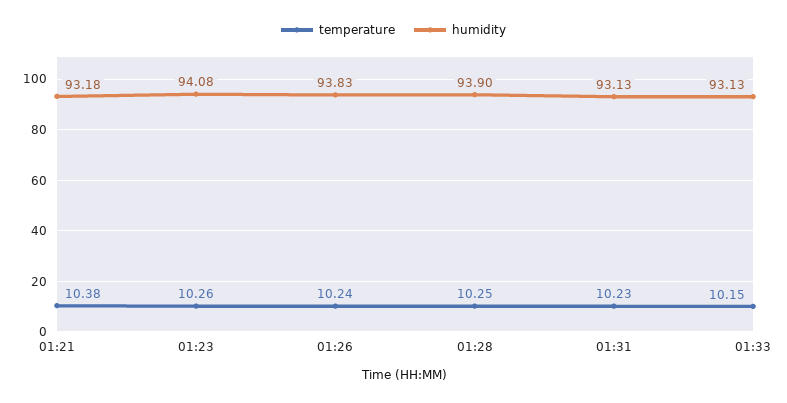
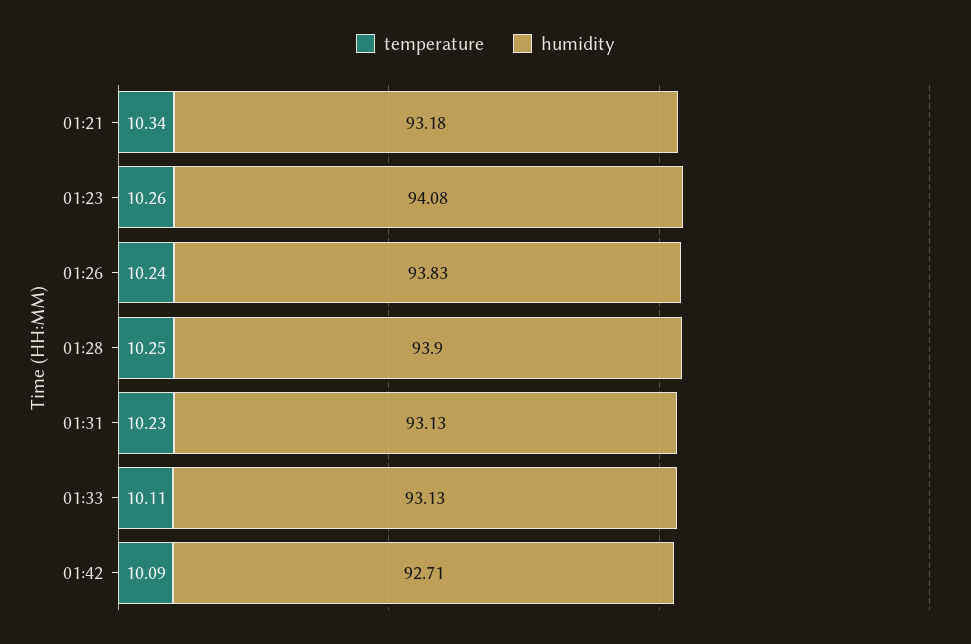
temperature, 01:21: 10.38 -> 10.34
temperature, 01:33: 10.15 -> 10.11
temperature, 01:42: none -> 10.09
humidity, 01:42: none -> 92.71

